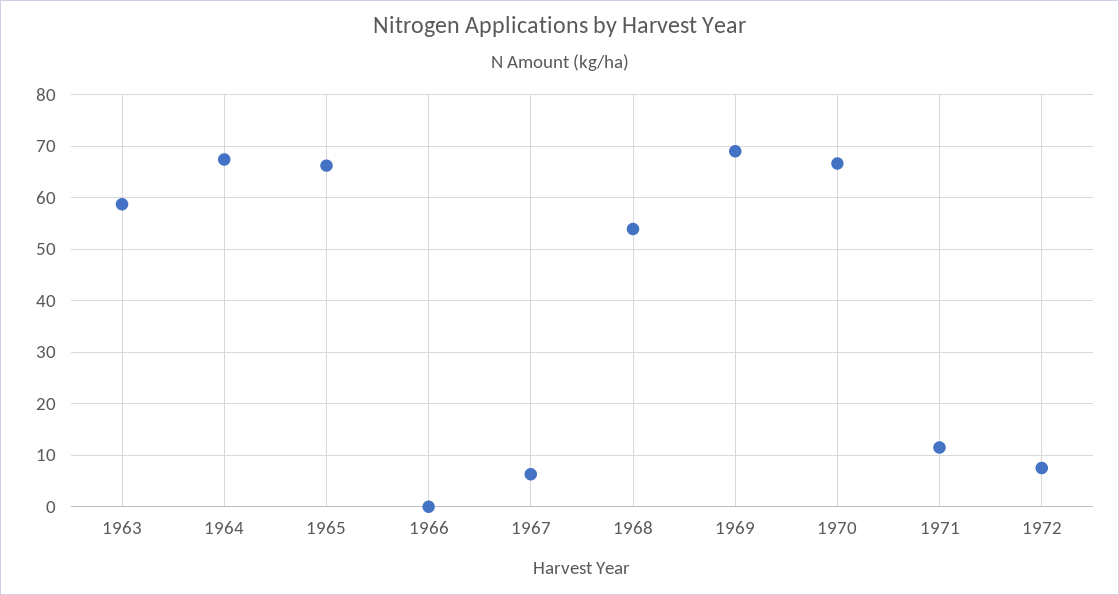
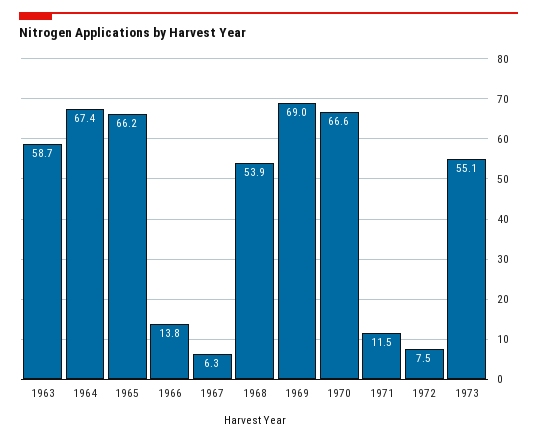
1966: 0 -> 13.8
1973: none -> 55.1

